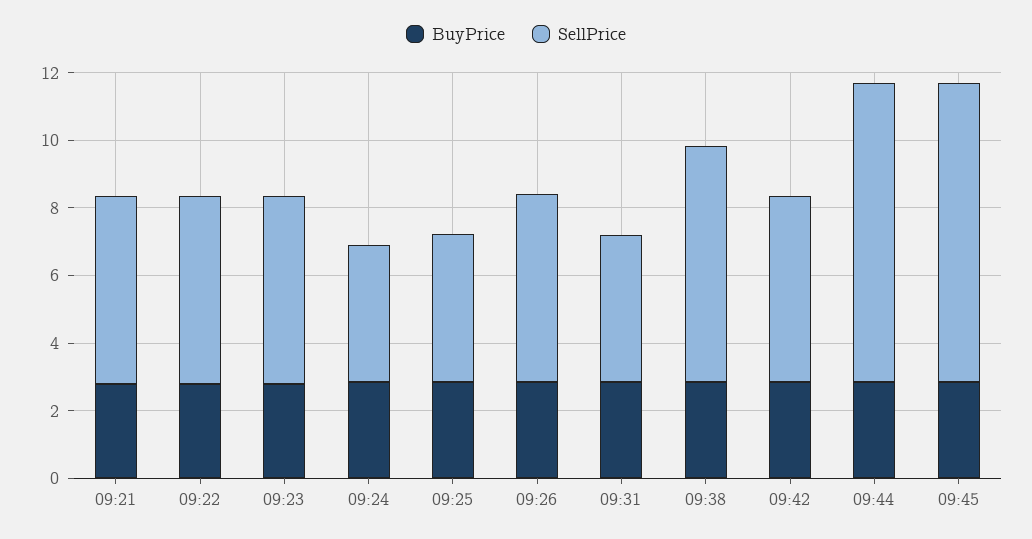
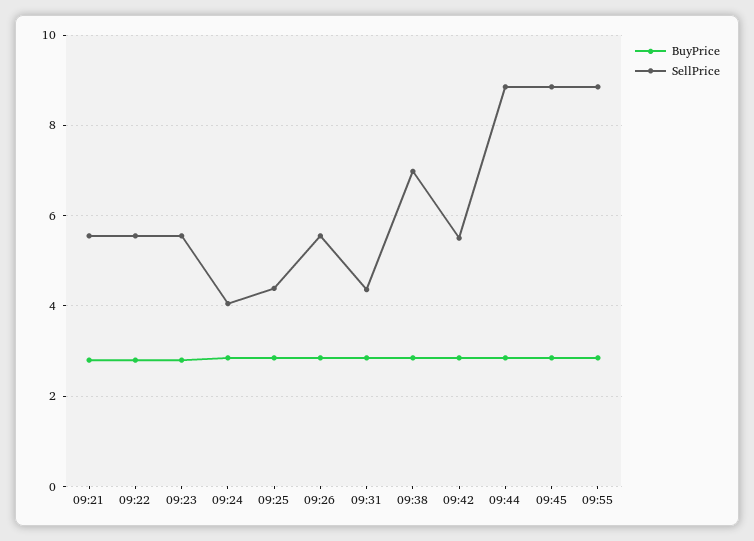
BuyPrice, 09:55: none -> 2.8
SellPrice, 09:55: none -> 8.8

